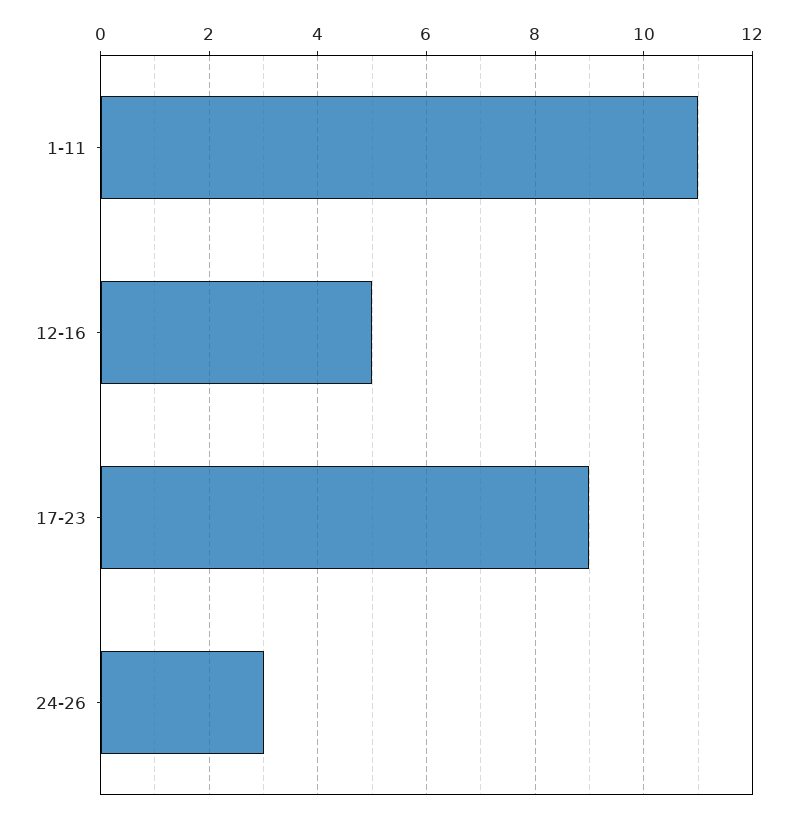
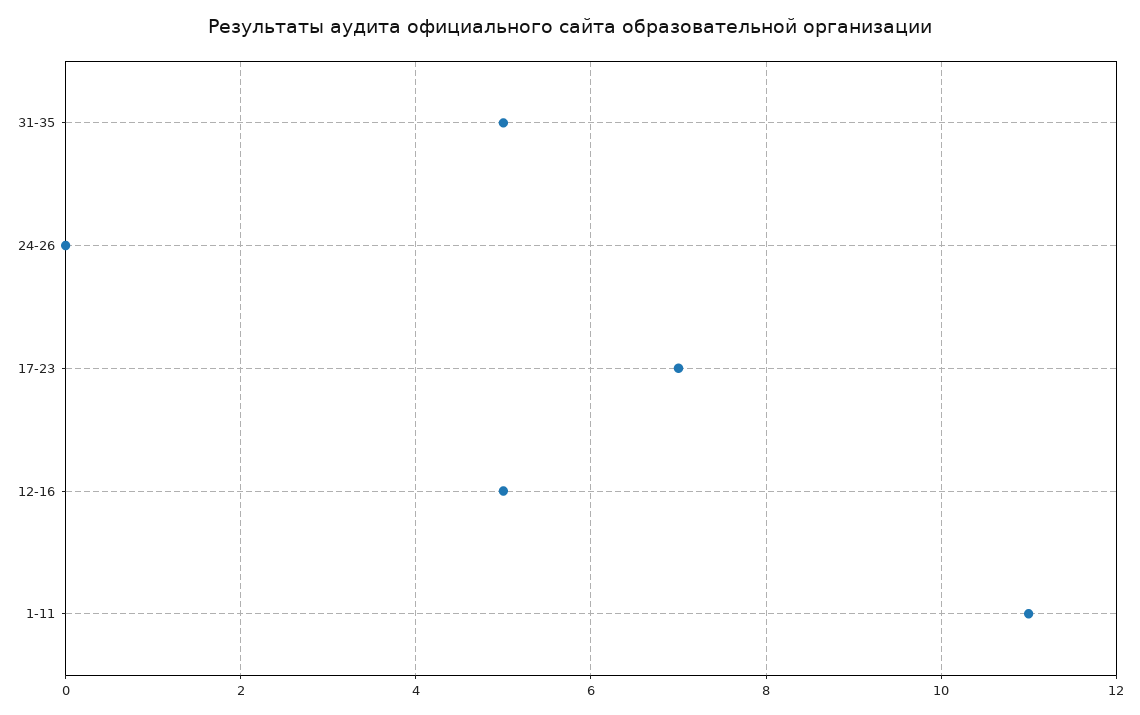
17-23: 9 -> 7
24-26: 3 -> 0
31-35: none -> 5

